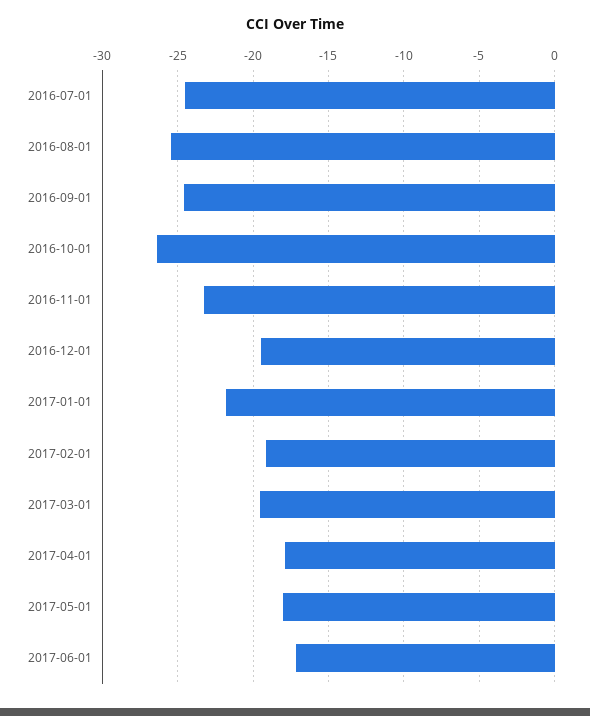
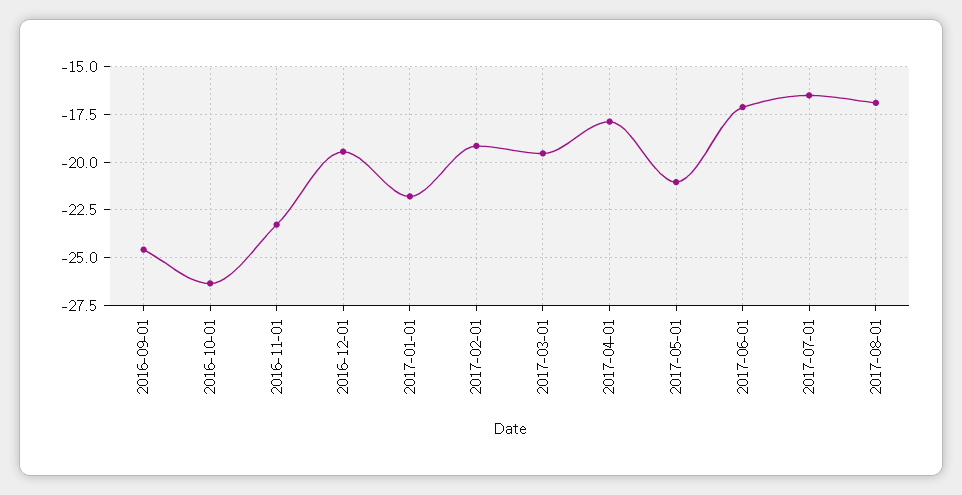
2016-07-01: -24.5 -> none
2016-08-01: -25.5 -> none
2017-05-01: -18 -> -21
2017-07-01: none -> -16.5
2017-08-01: none -> -17

